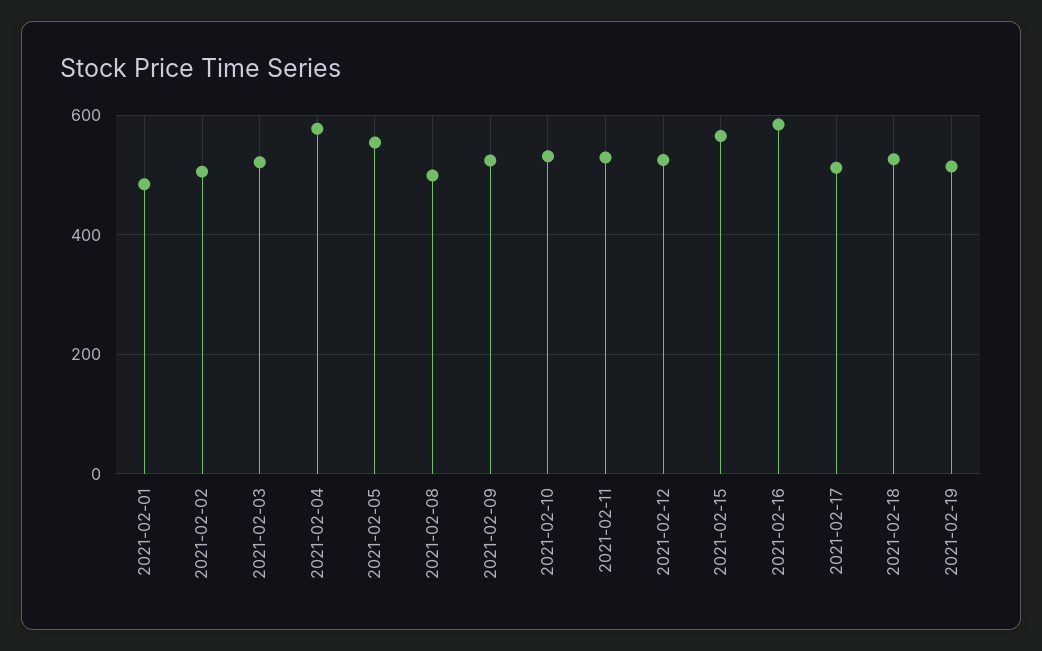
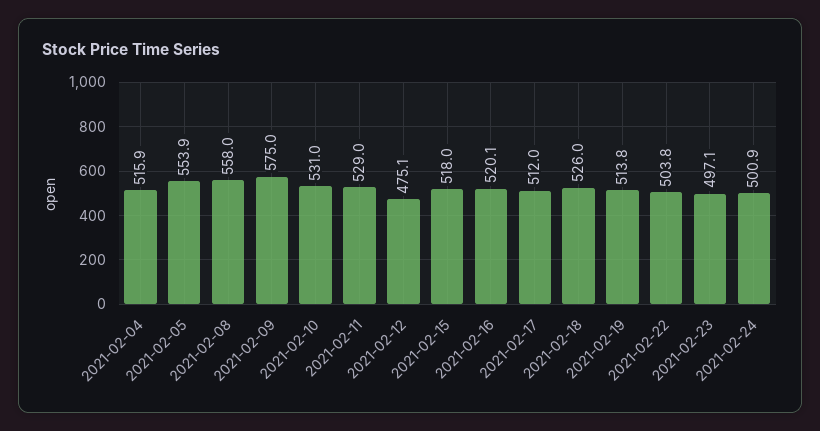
2021-02-01: 480 -> none
2021-02-02: 500 -> none
2021-02-03: 520 -> none
2021-02-04: 580 -> 515.9
2021-02-08: 500 -> 558
2021-02-09: 520 -> 575
2021-02-12: 520 -> 475.1
2021-02-15: 560 -> 518
2021-02-16: 580 -> 520.1
2021-02-22: none -> 503.8
2021-02-23: none -> 497.1
2021-02-24: none -> 500.9

